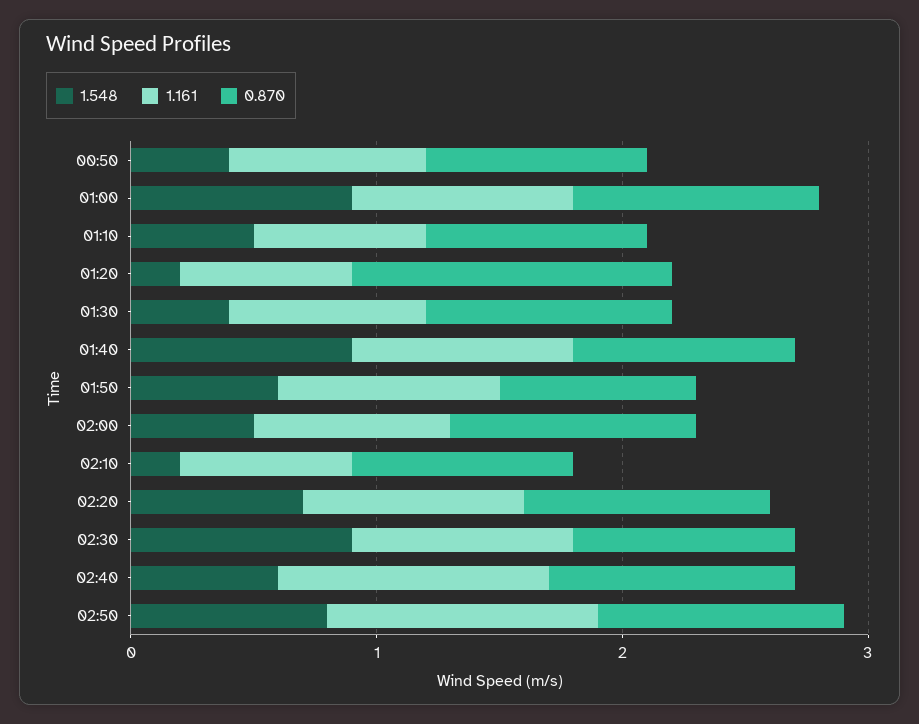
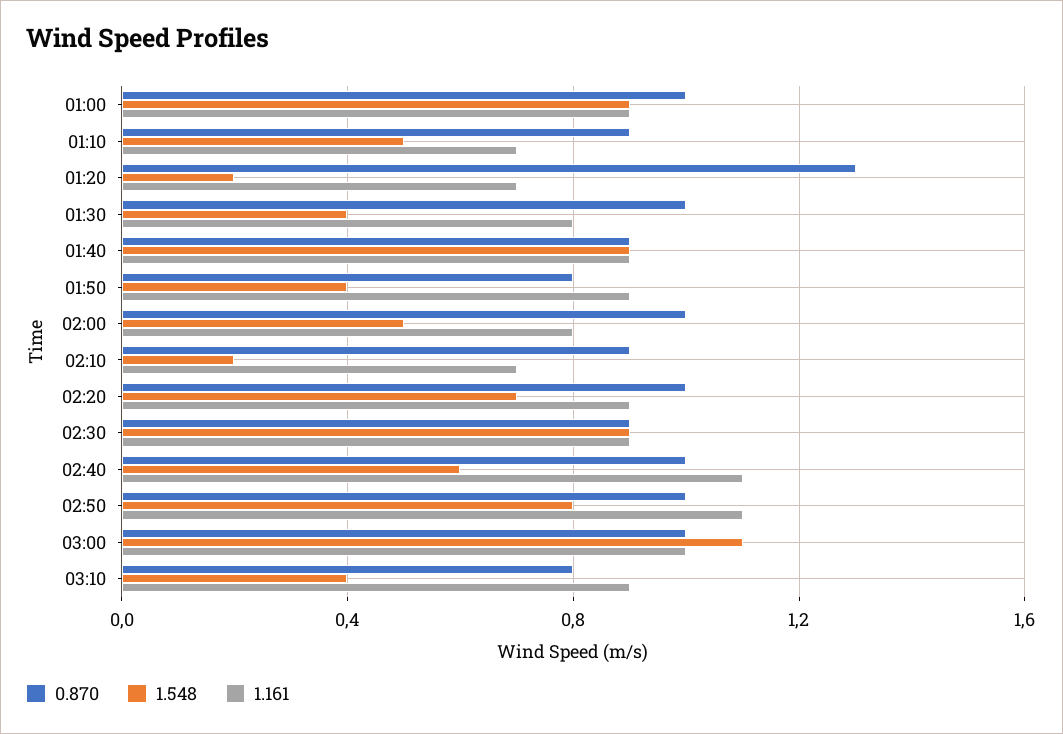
1.548, 00:50: 0.4 -> none
1.161, 00:50: 0.8 -> none
0.870, 00:50: 0.9 -> none
1.548, 01:50: 0.6 -> 0.4
0.870, 03:00: none -> 1
1.548, 03:00: none -> 1.1
1.161, 03:00: none -> 1
0.870, 03:10: none -> 0.8
1.548, 03:10: none -> 0.4
1.161, 03:10: none -> 0.9

